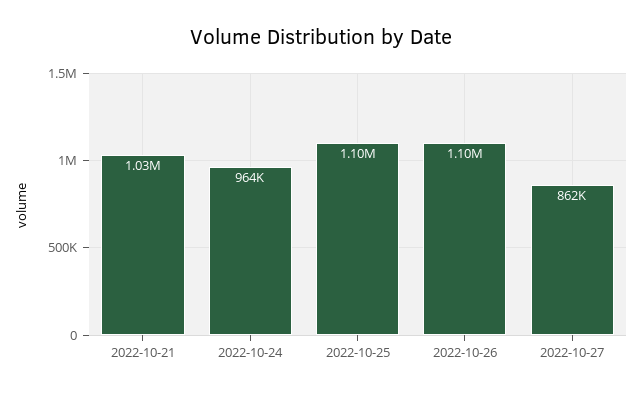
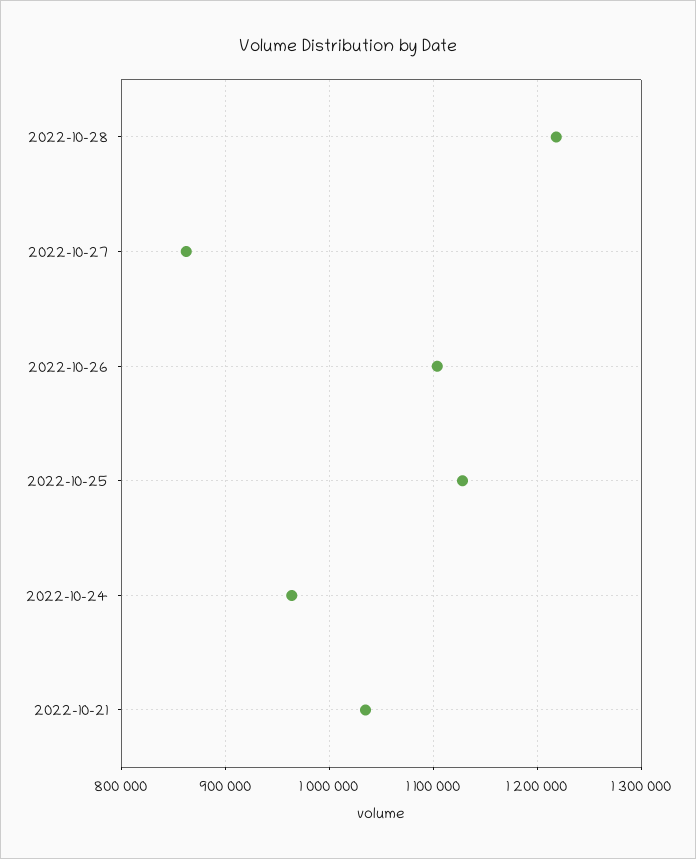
2022-10-25: 1100000 -> 1130000
2022-10-28: none -> 1220000

